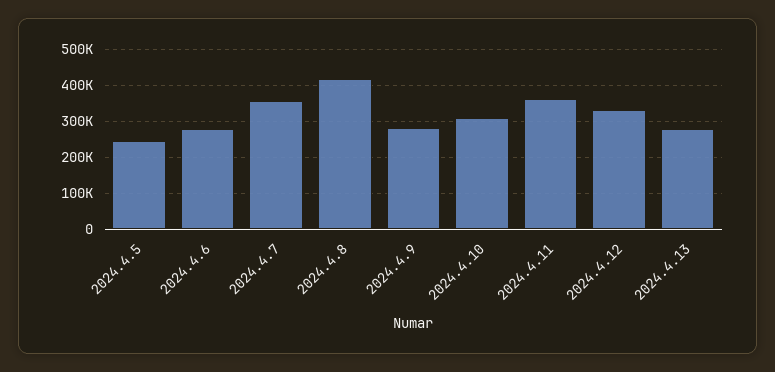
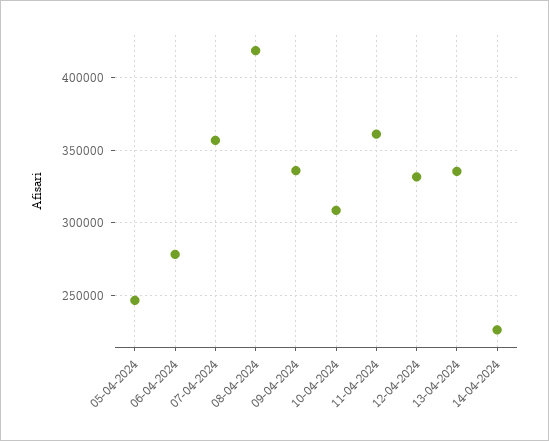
2024.4.9: 280000 -> 335000
2024.4.13: 280000 -> 335000
14-04-2024: none -> 225000

